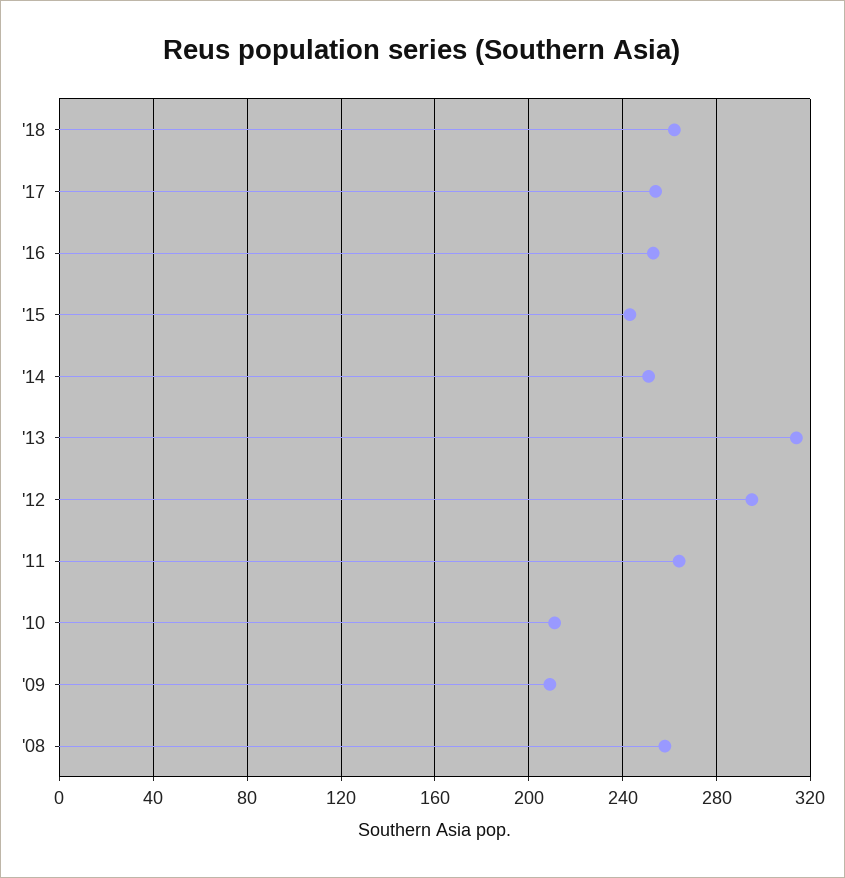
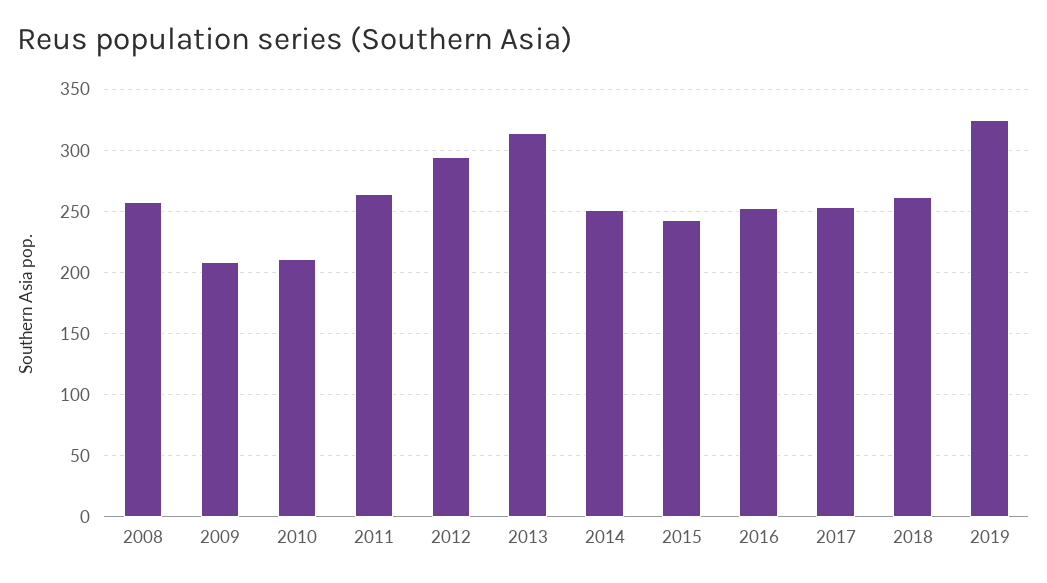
2019: none -> 325

